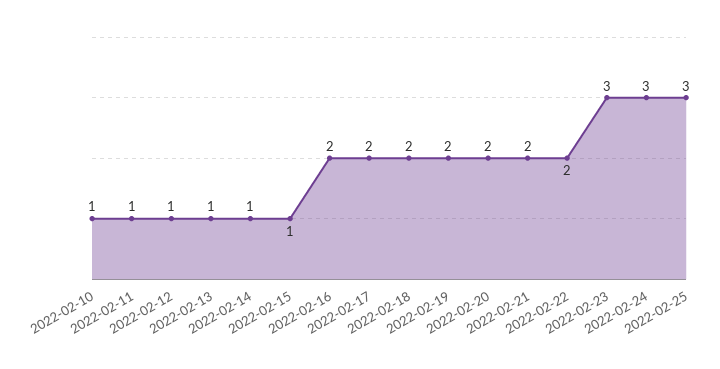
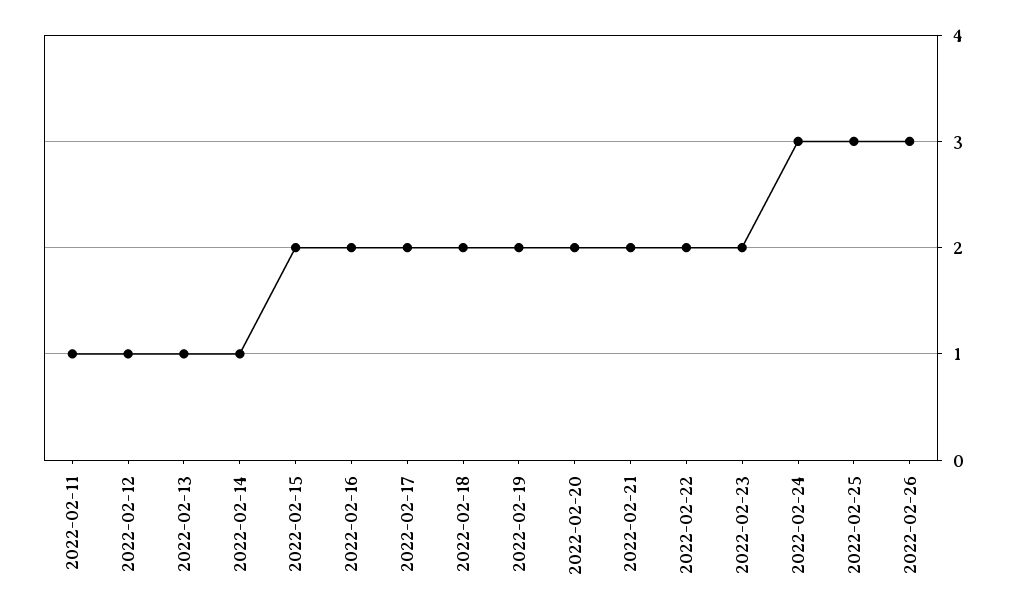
2022-02-10: 1 -> none
2022-02-15: 1 -> 2
2022-02-23: 3 -> 2
2022-02-26: none -> 3

